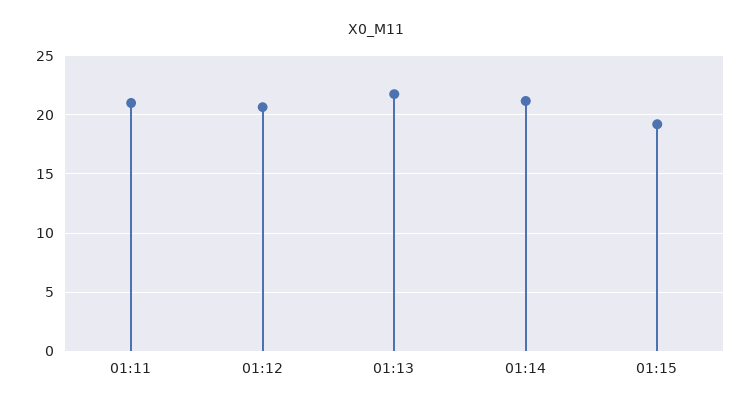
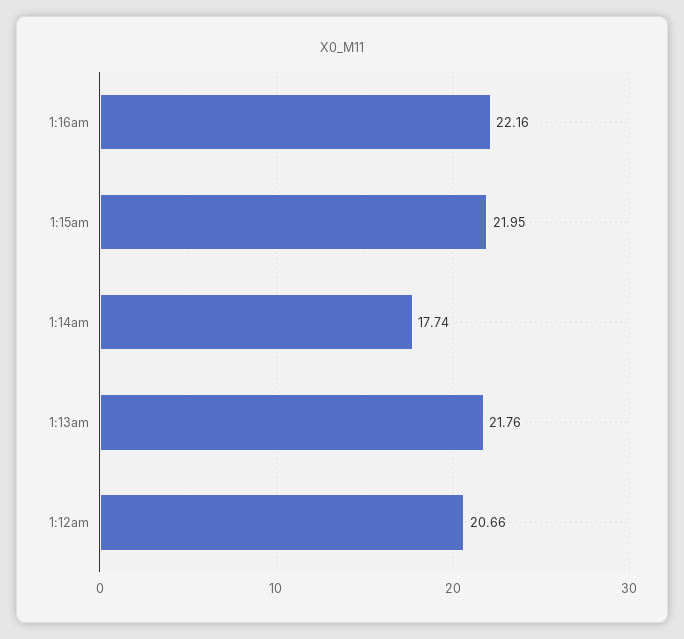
01:11: 21 -> none
01:14: 21 -> 17.74
01:15: 19 -> 21.95
1:16am: none -> 22.16

